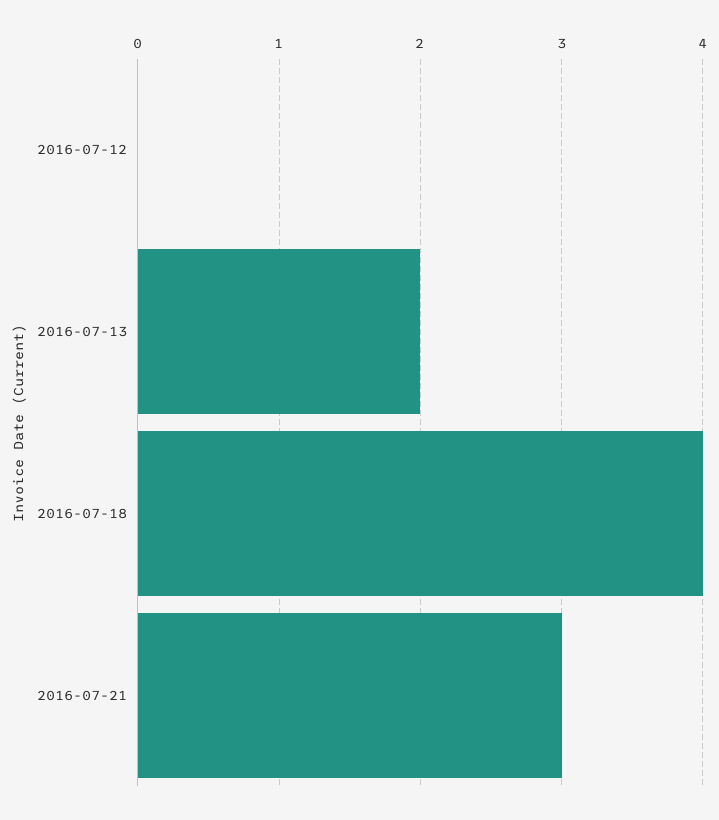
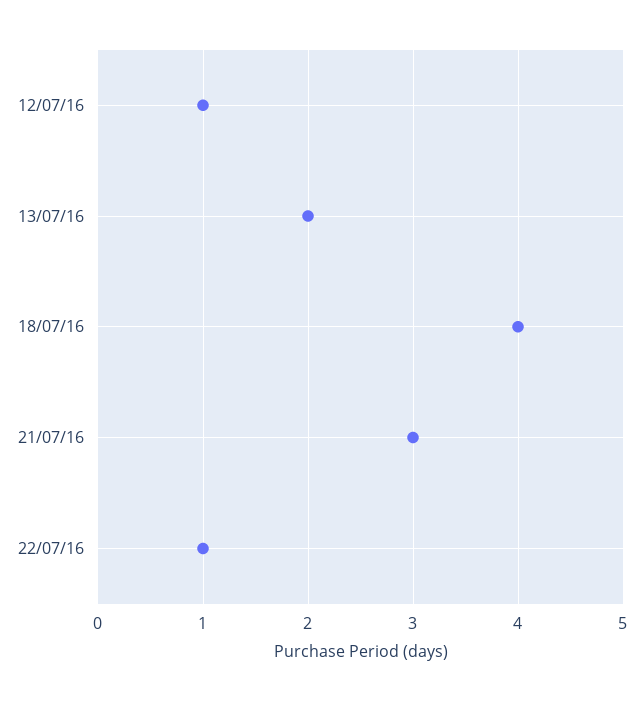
2016-07-12: 0 -> 1
22/07/16: none -> 1

